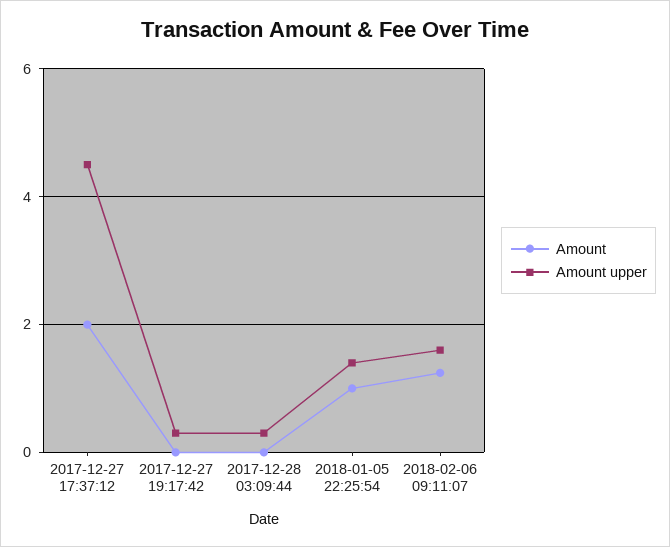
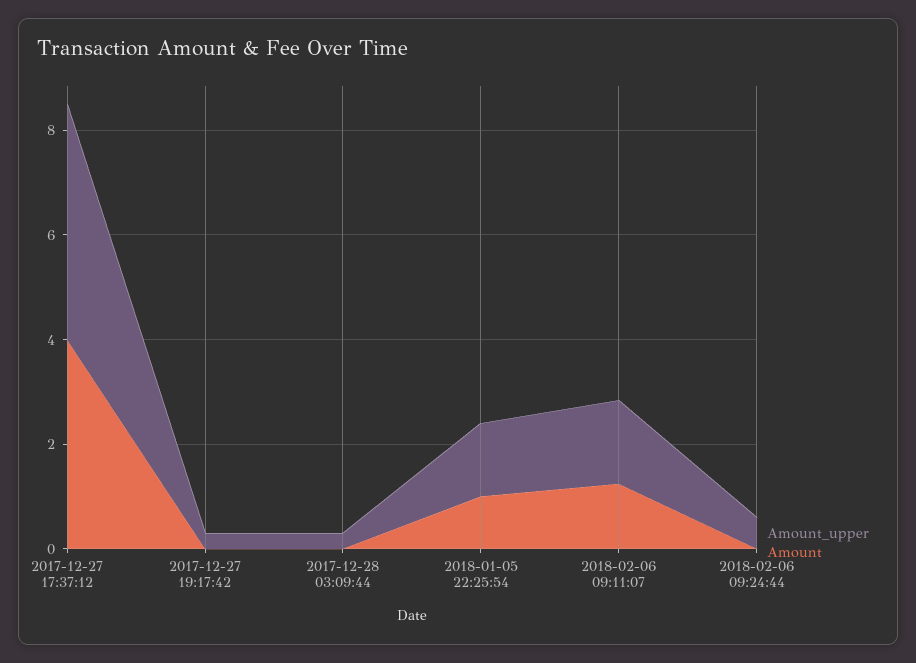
Amount, 2017-12-27 17:37:12: 2 -> 4
Amount upper, 2018-02-06 09:24:44: none -> 0.5
Amount, 2018-02-06 09:24:44: none -> 0

